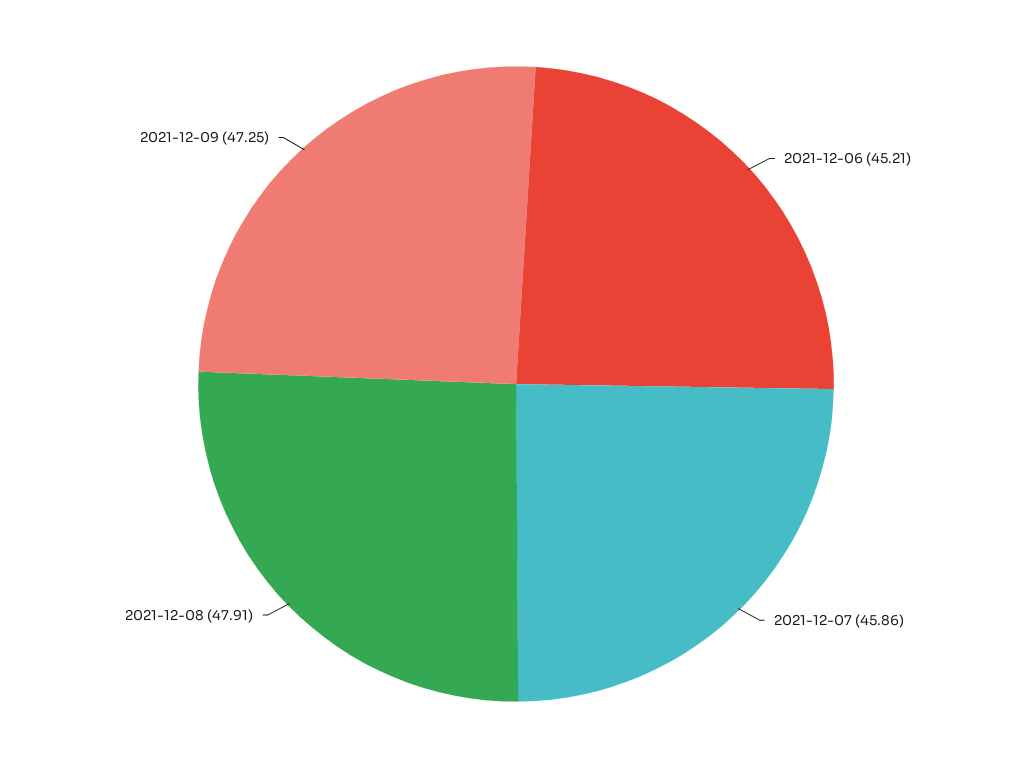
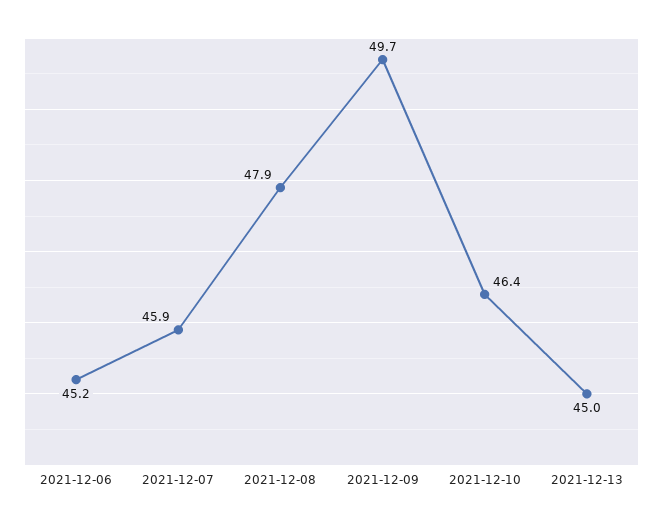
2021-12-09: 47.25 -> 49.7
2021-12-10: none -> 46.4
2021-12-13: none -> 45

